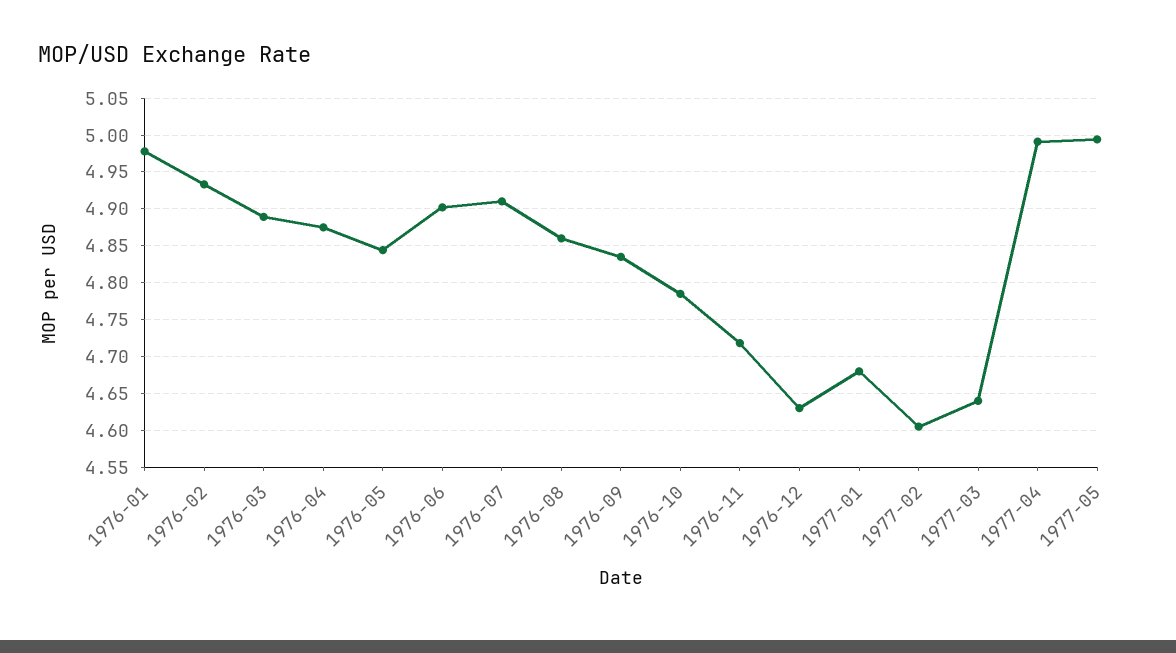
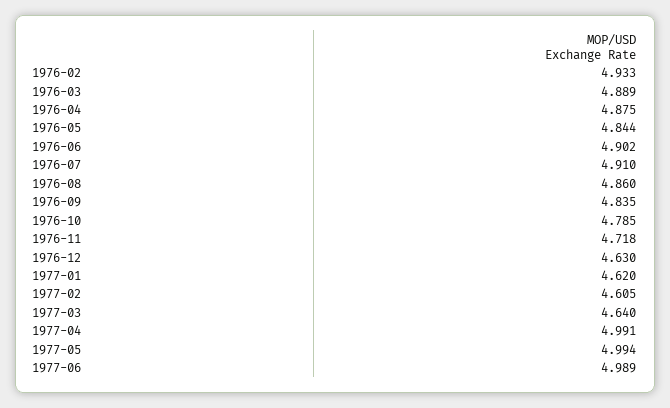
1976-01: 4.98 -> none
1977-01: 4.68 -> 4.62
1977-06: none -> 4.989

